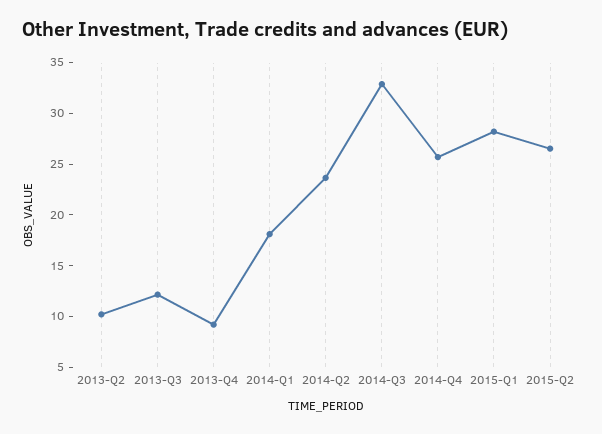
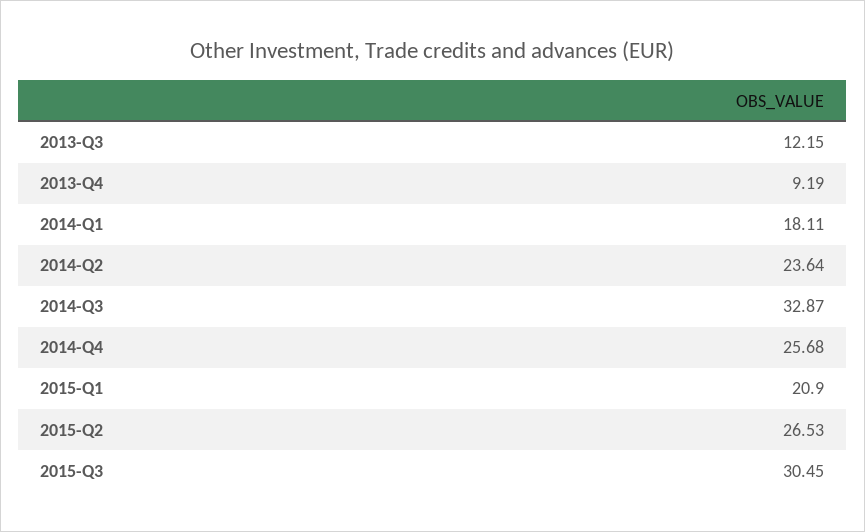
2013-Q2: 10 -> none
2015-Q1: 28 -> 20.9
2015-Q3: none -> 30.45

